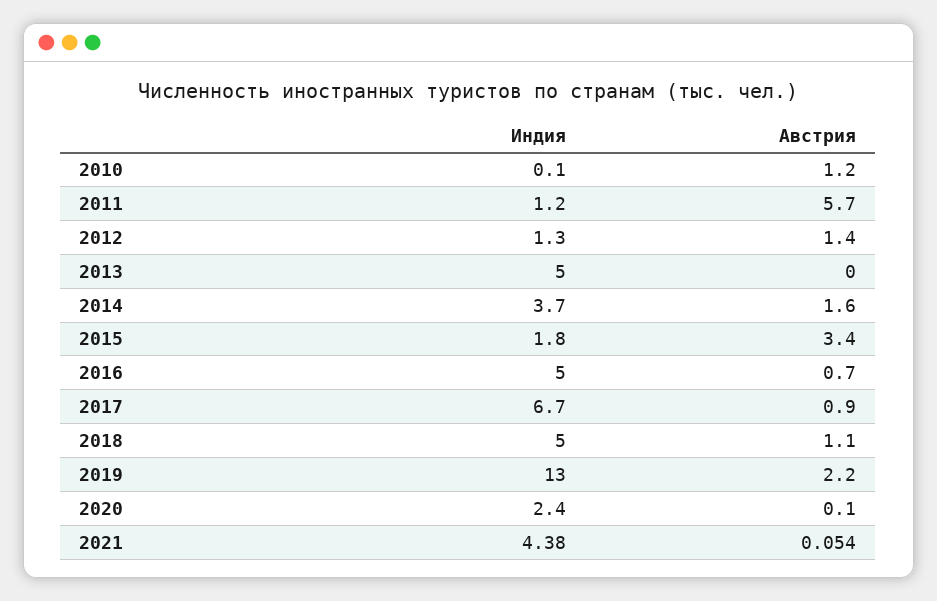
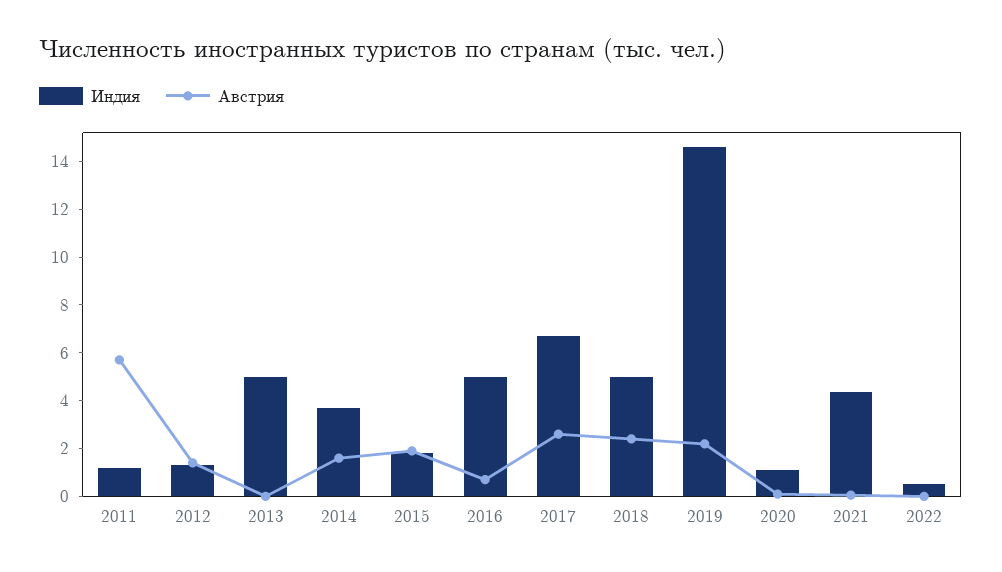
Индия, 2010: 0.1 -> none
Австрия, 2010: 1.2 -> none
Австрия, 2015: 3.4 -> 2
Австрия, 2017: 0.9 -> 2.5
Австрия, 2018: 1.1 -> 2.5
Индия, 2019: 13 -> 14.5
Индия, 2020: 2.4 -> 1
Индия, 2022: none -> 0.5
Австрия, 2022: none -> 0

